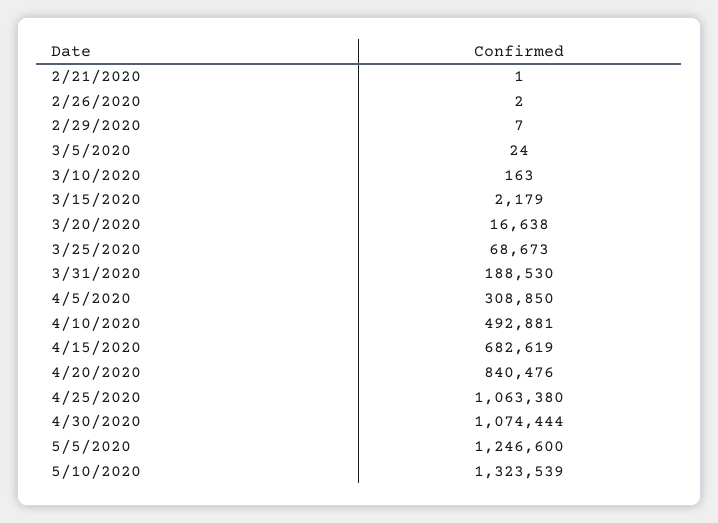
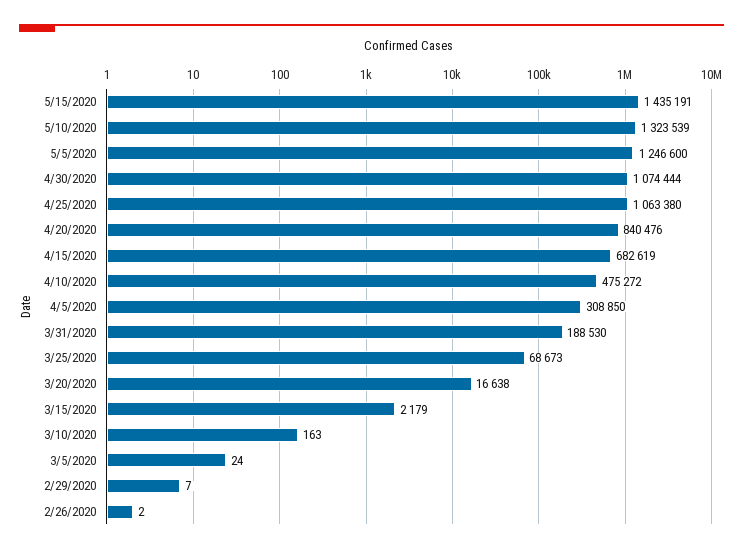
2/21/2020: 1 -> none
4/10/2020: 492881 -> 475272
5/15/2020: none -> 1435191

